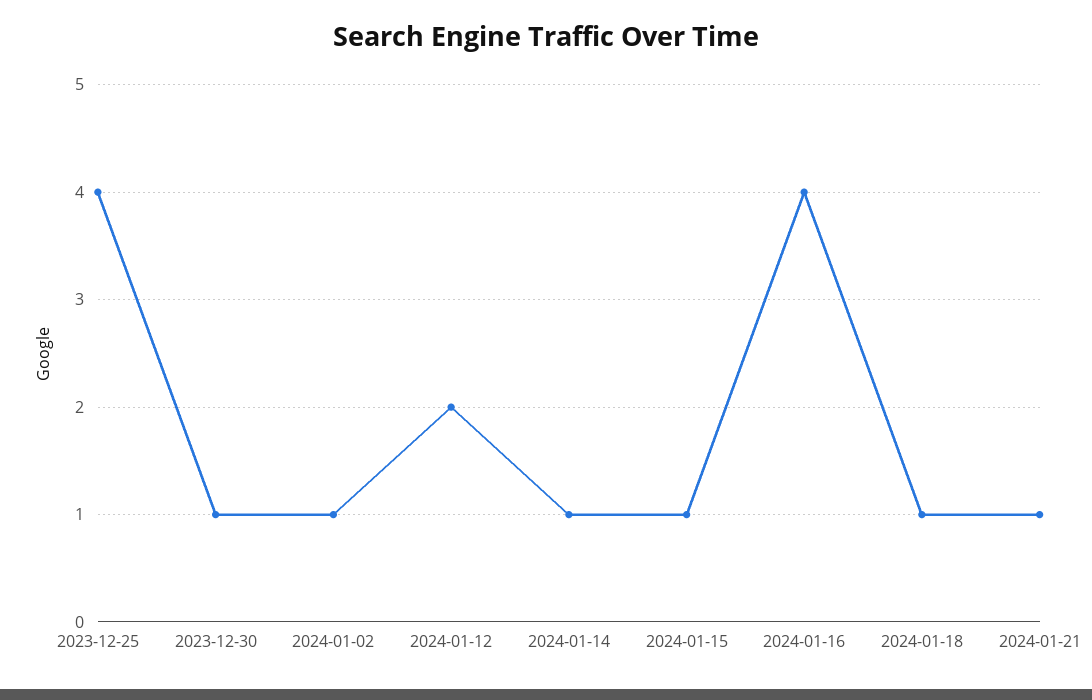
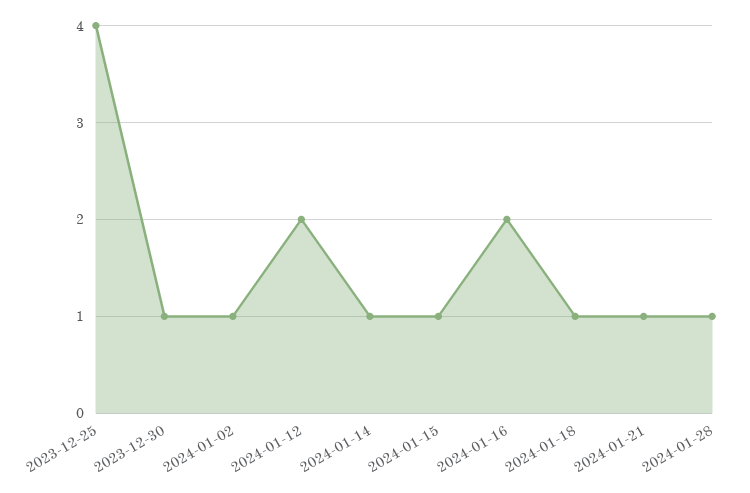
2024-01-16: 4 -> 2
2024-01-28: none -> 1

